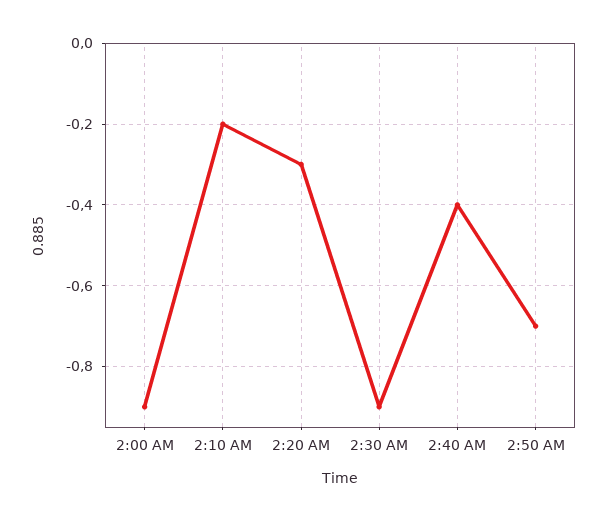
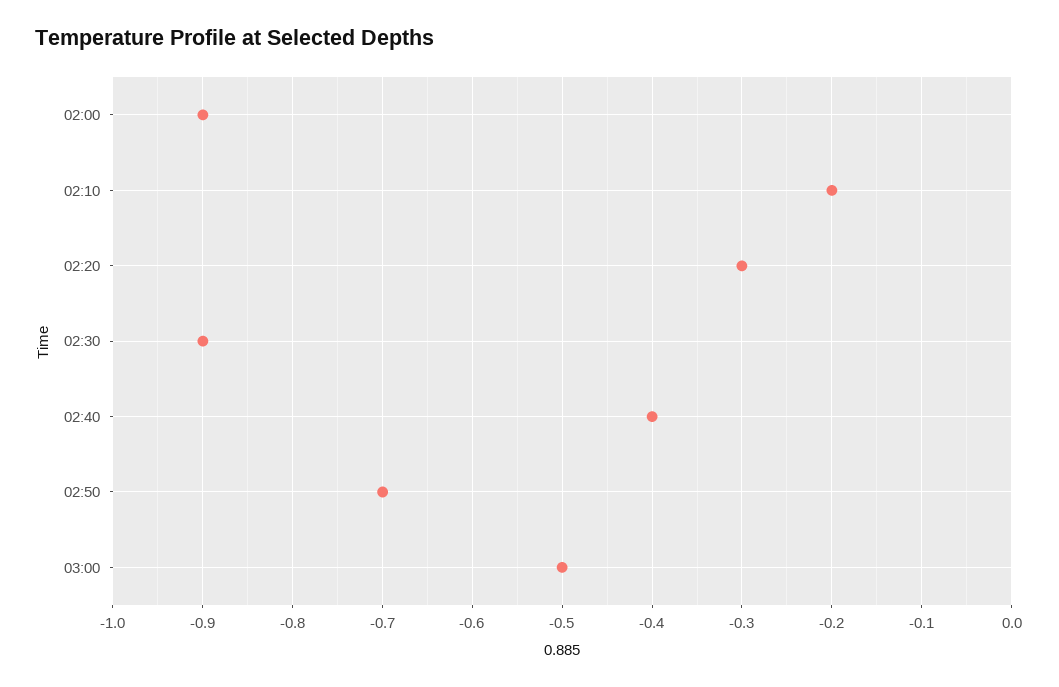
03:00: none -> -0.5

